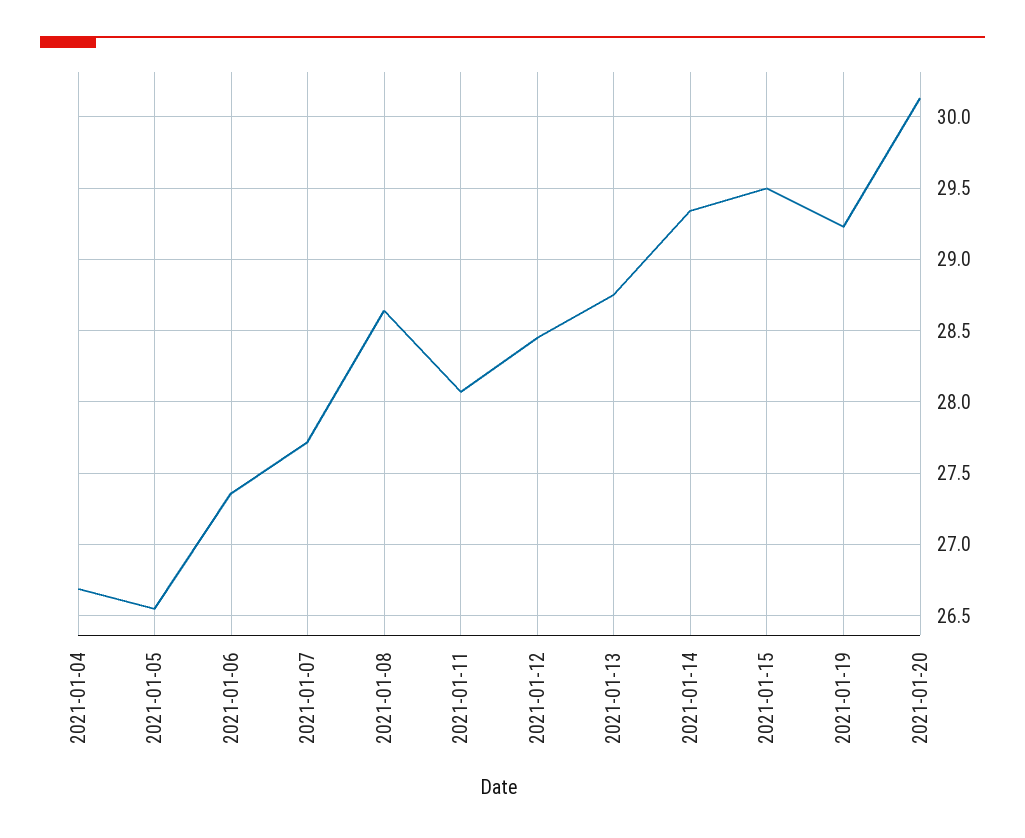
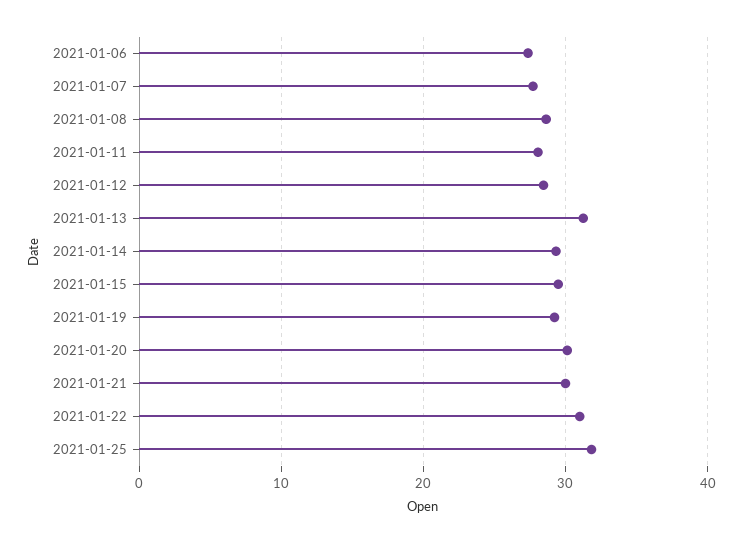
2021-01-04: 26.7 -> none
2021-01-05: 26.55 -> none
2021-01-13: 28.75 -> 31
2021-01-21: none -> 30
2021-01-22: none -> 31
2021-01-25: none -> 32

